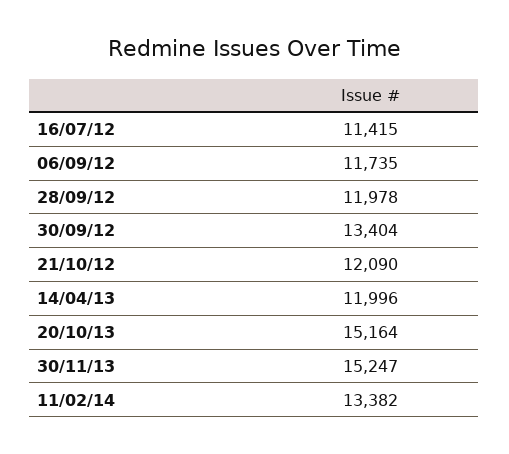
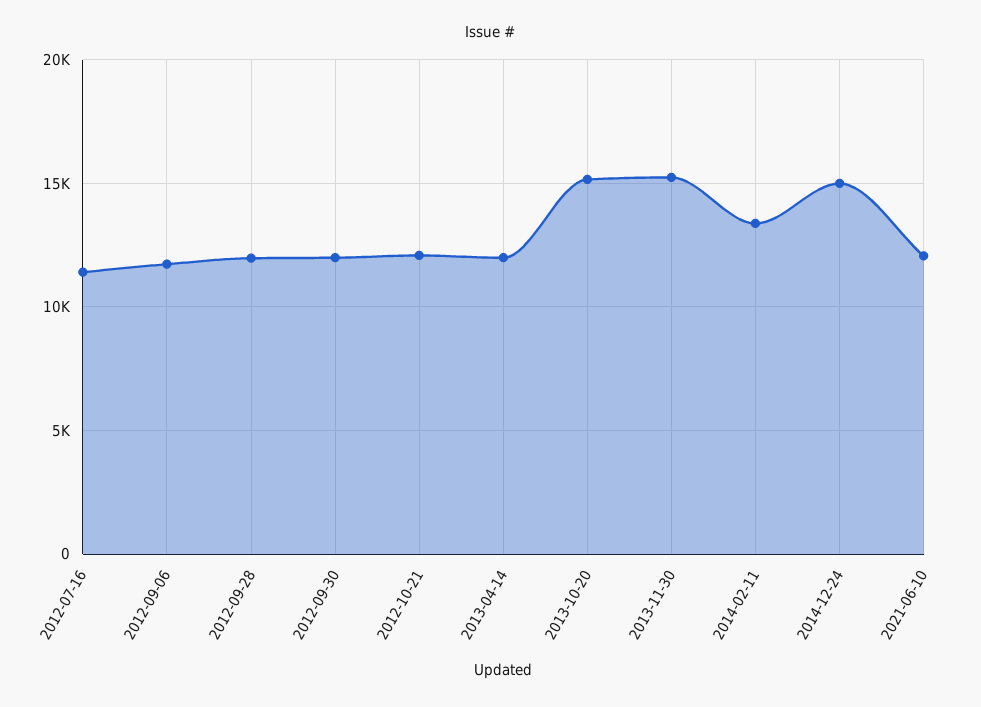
30/09/12: 13404 -> 12000
2014-12-24: none -> 15000
2021-06-10: none -> 12000

